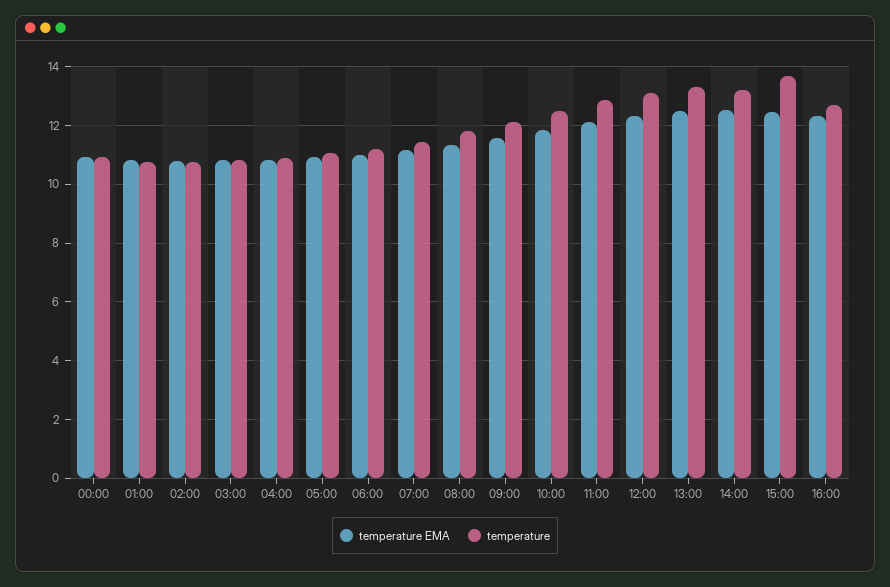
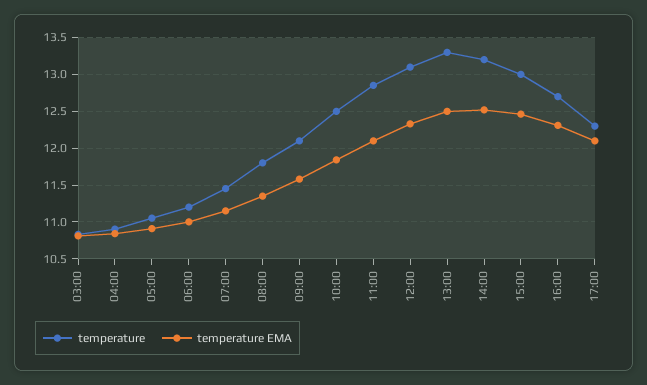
temperature EMA, 00:00: 11 -> none
temperature, 00:00: 11 -> none
temperature EMA, 01:00: 10.75 -> none
temperature, 01:00: 10.75 -> none
temperature EMA, 02:00: 10.75 -> none
temperature, 02:00: 10.75 -> none
temperature, 15:00: 13.75 -> 13
temperature, 17:00: none -> 12.3
temperature EMA, 17:00: none -> 12.1

